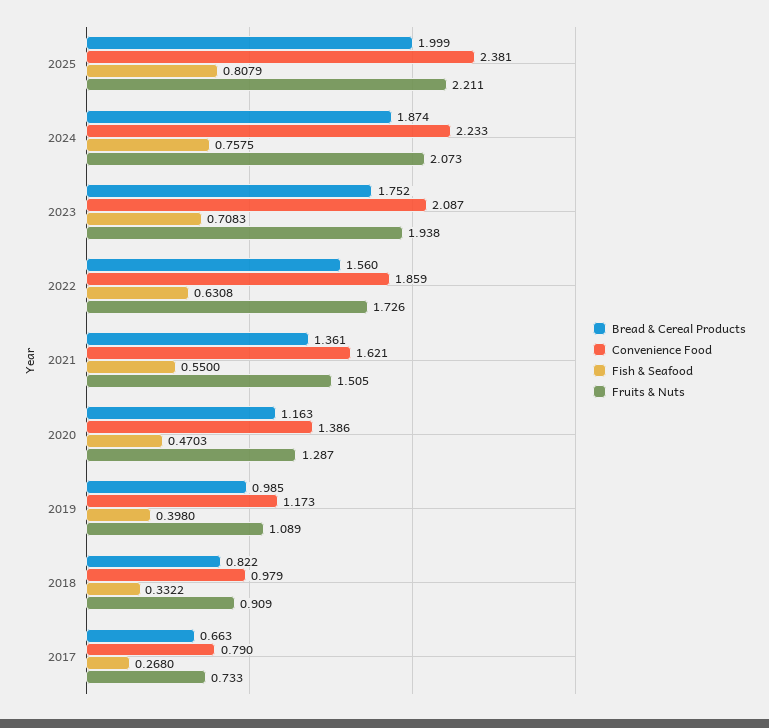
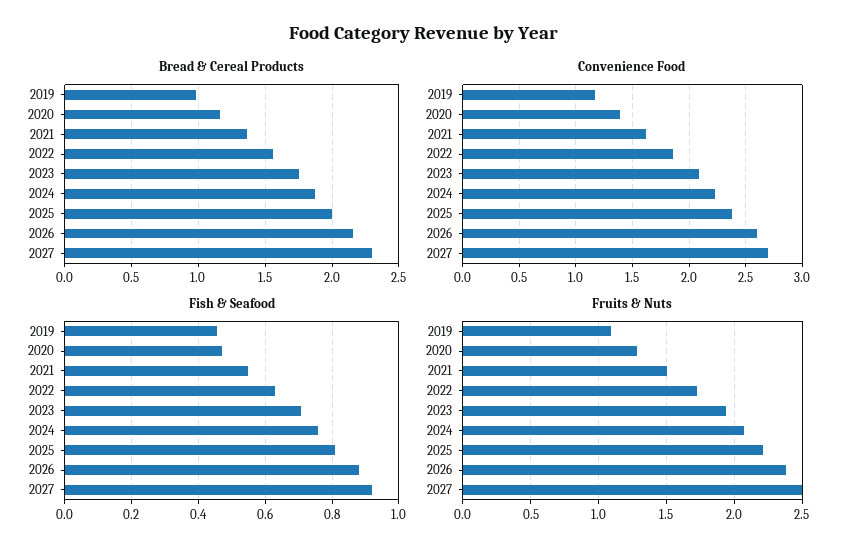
Fish & Seafood, 2019: 0.398 -> 0.46
Bread & Cereal Products, 2018: 0.822 -> none
Convenience Food, 2018: 0.979 -> none
Fish & Seafood, 2018: 0.3322 -> none
Fruits & Nuts, 2018: 0.909 -> none
Bread & Cereal Products, 2017: 0.663 -> none
Convenience Food, 2017: 0.79 -> none
Fish & Seafood, 2017: 0.268 -> none
Fruits & Nuts, 2017: 0.733 -> none
Bread & Cereal Products, 2026: none -> 2.15
Bread & Cereal Products, 2027: none -> 2.3
Convenience Food, 2026: none -> 2.6
Convenience Food, 2027: none -> 2.7
Fish & Seafood, 2026: none -> 0.88
Fish & Seafood, 2027: none -> 0.92
Fruits & Nuts, 2026: none -> 2.4
Fruits & Nuts, 2027: none -> 2.5

